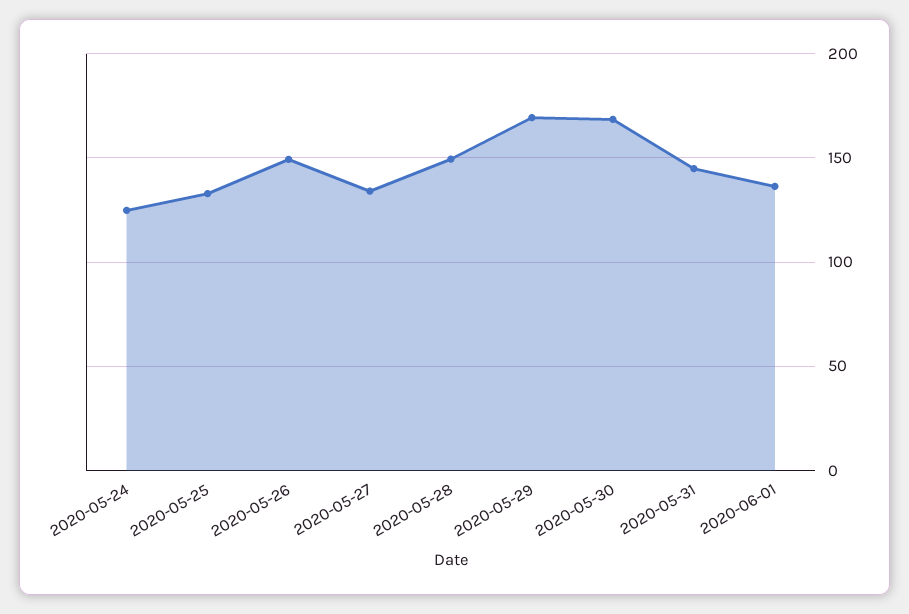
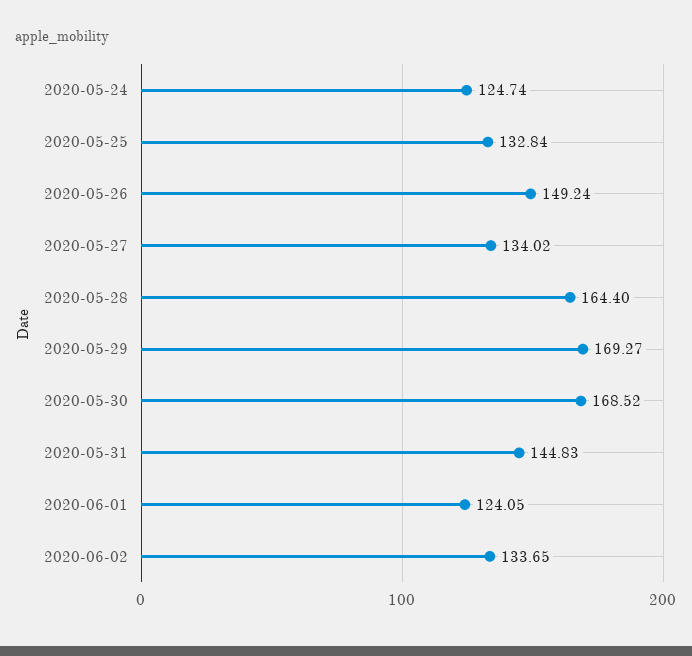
2020-05-28: 150 -> 164.4
2020-06-01: 135 -> 124.05
2020-06-02: none -> 133.65

